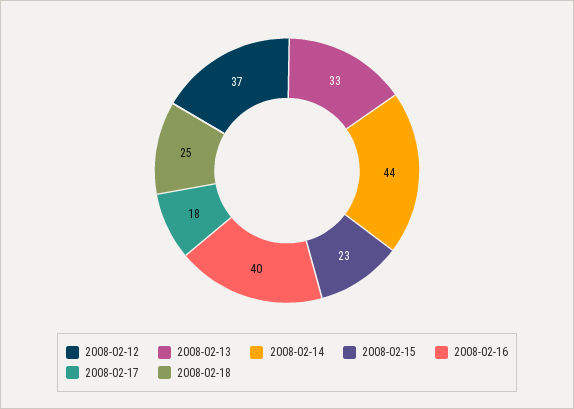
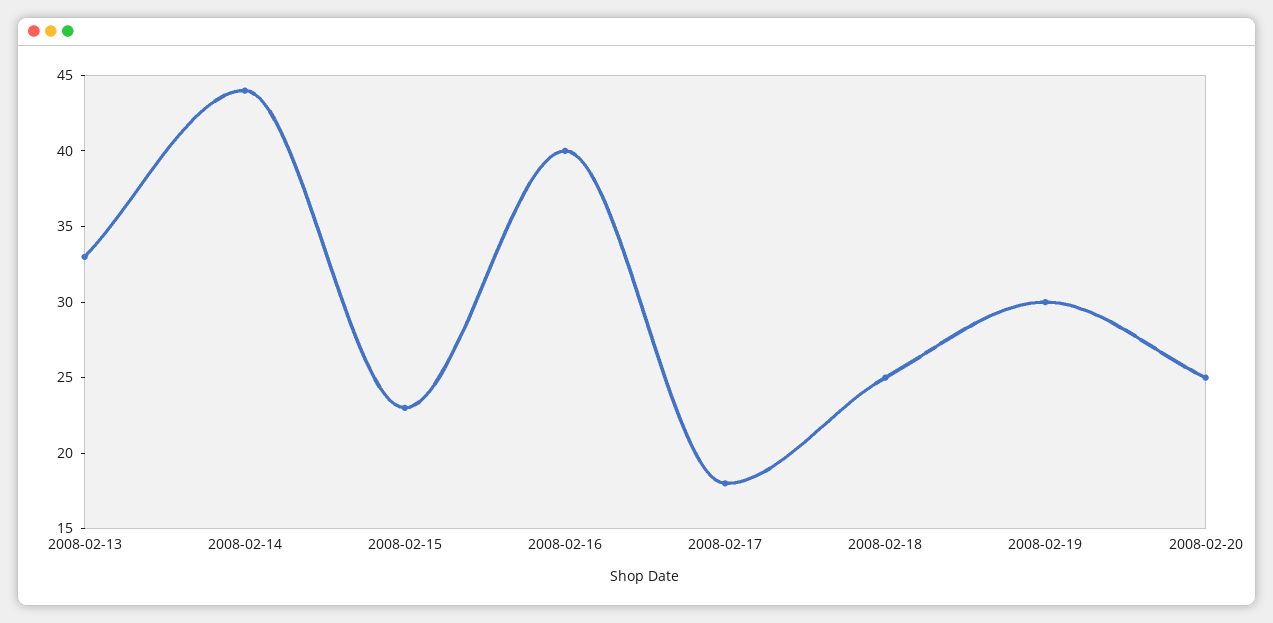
2008-02-12: 37 -> none
2008-02-19: none -> 30
2008-02-20: none -> 25

